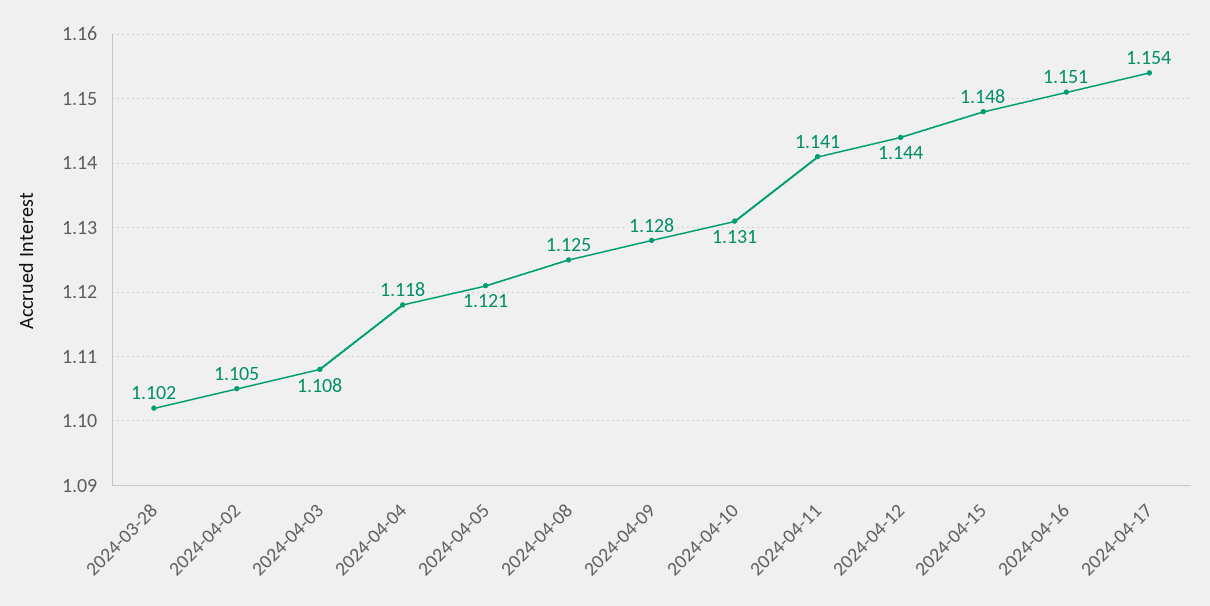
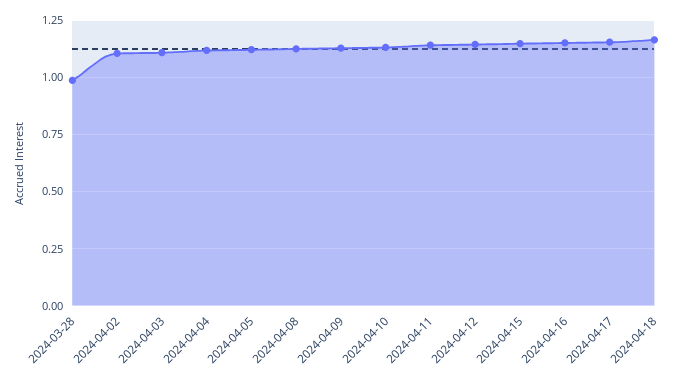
2024-03-28: 1.102 -> 1
2024-04-18: none -> 1.15

